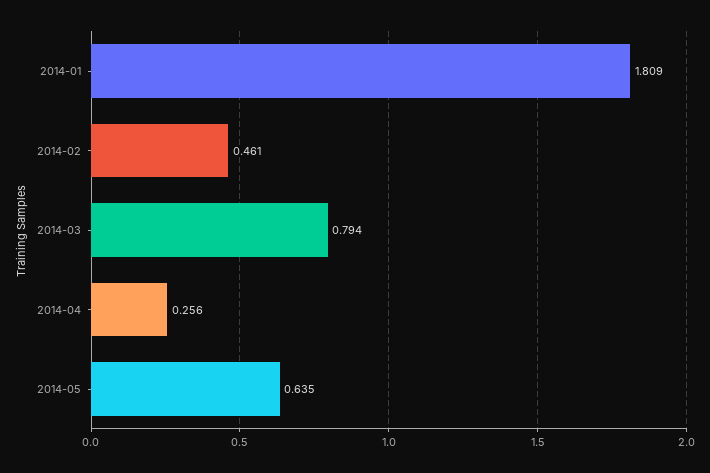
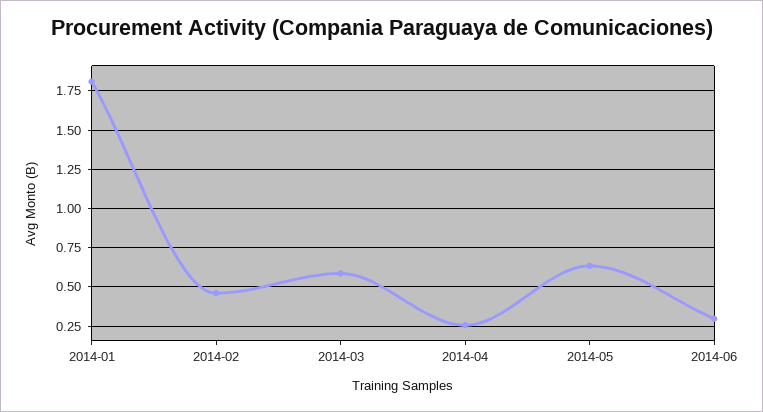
2014-03: 0.794 -> 0.6
2014-06: none -> 0.3

